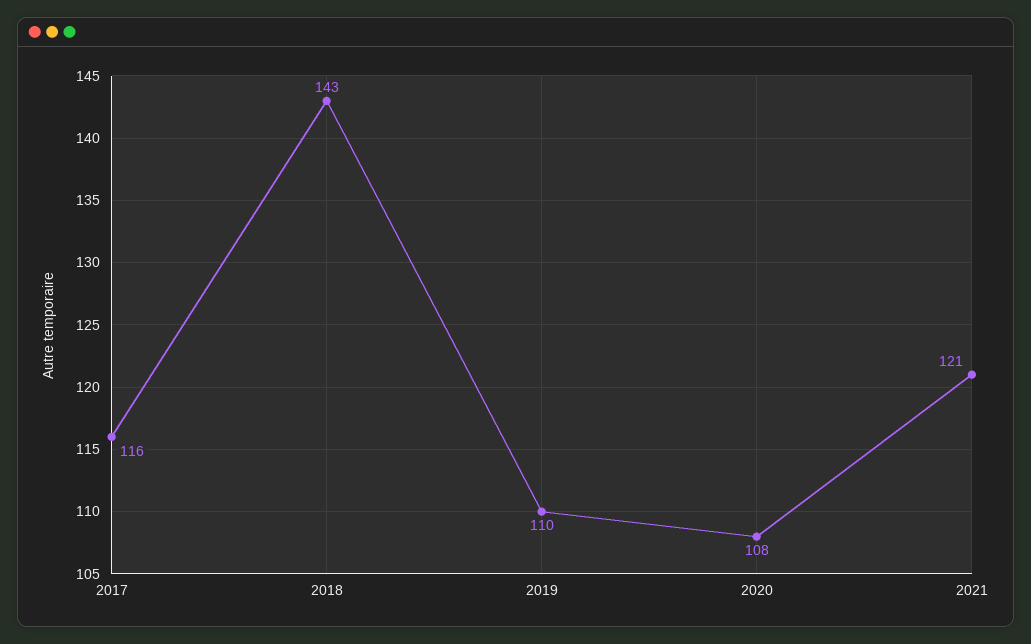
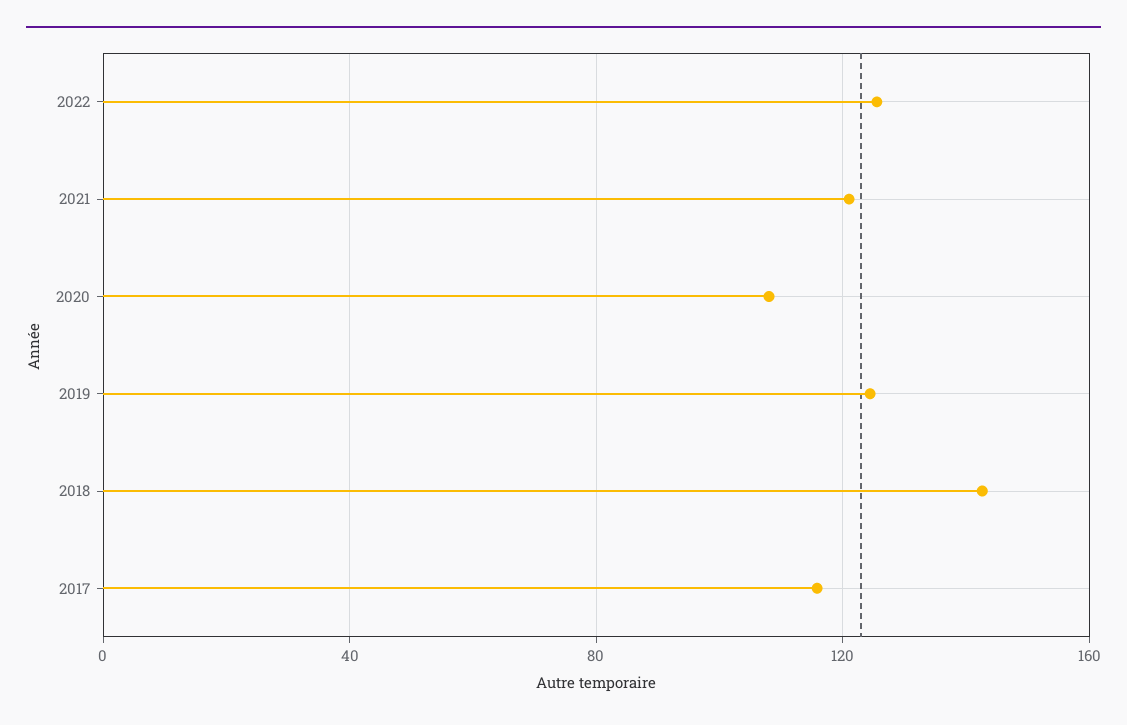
2019: 110 -> 125
2022: none -> 125

